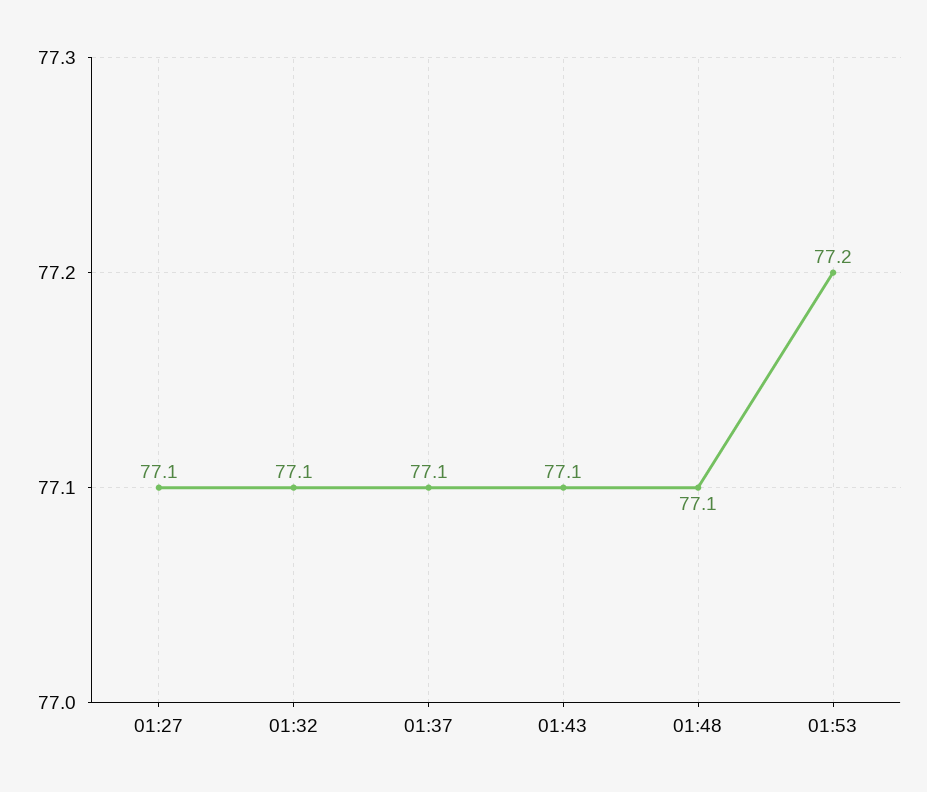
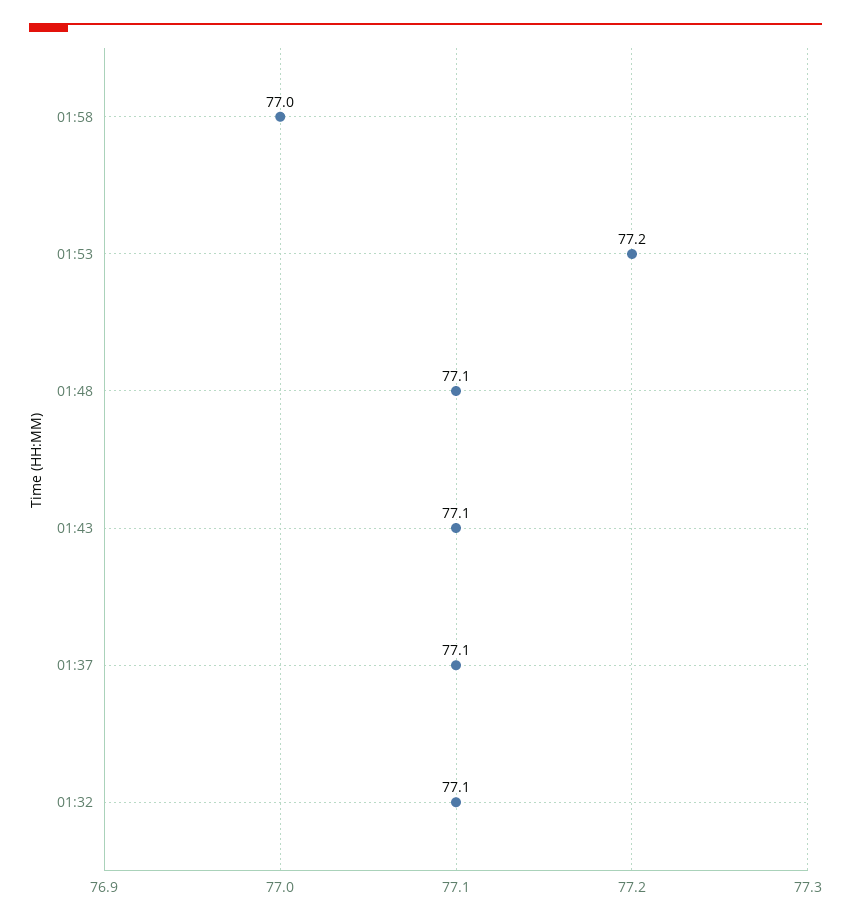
01:27: 77.1 -> none
01:58: none -> 77

